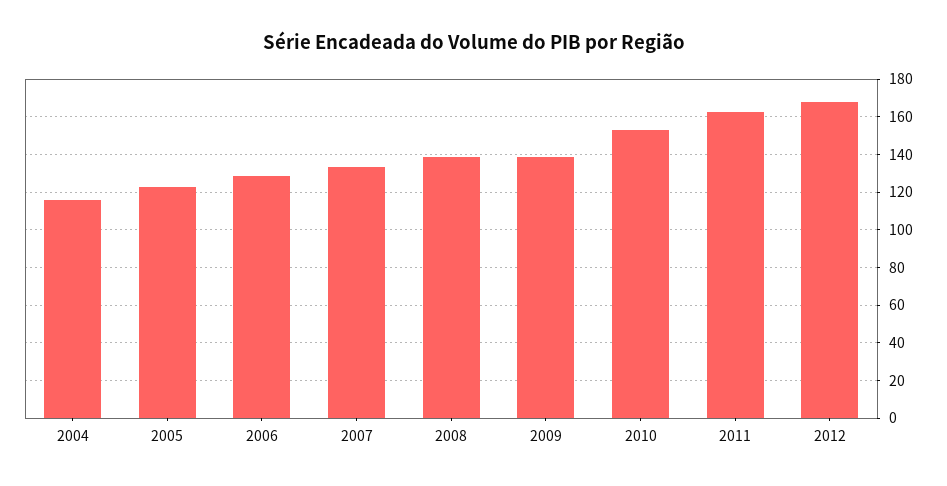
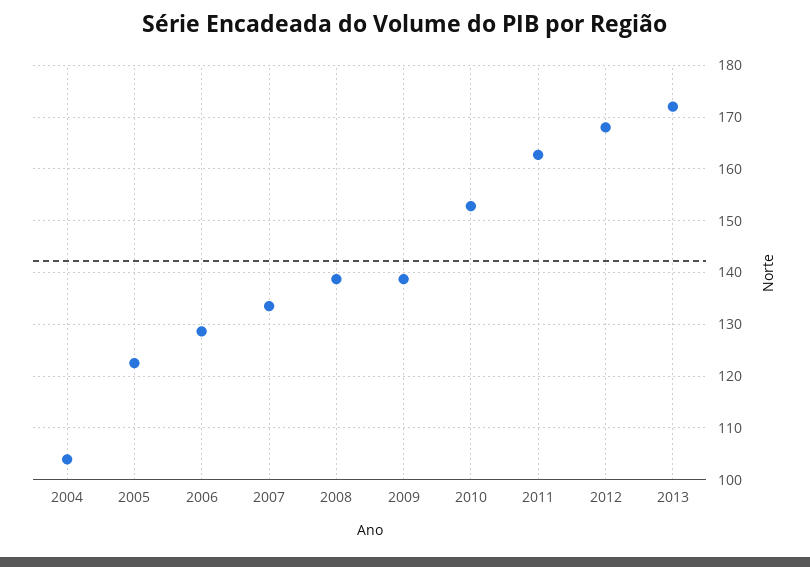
2004: 115 -> 104
2013: none -> 172

